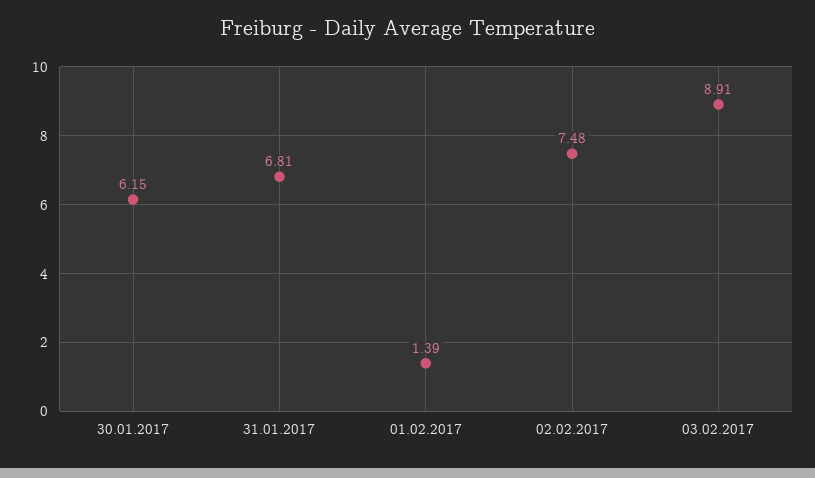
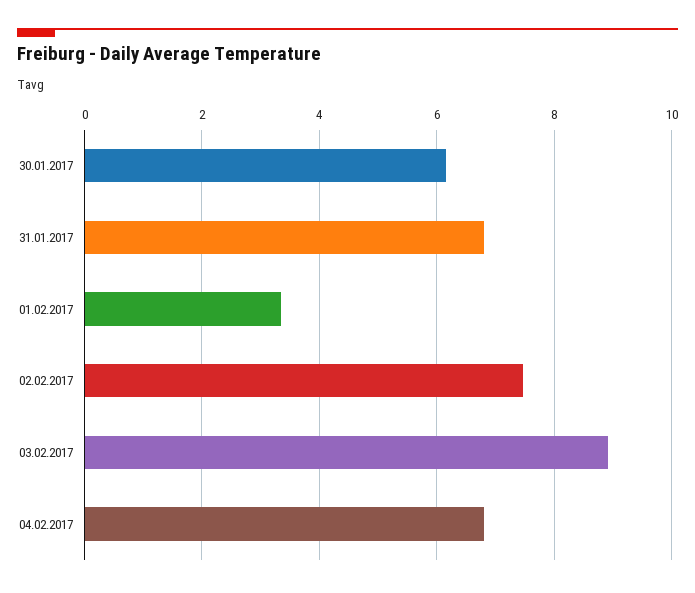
01.02.2017: 1.39 -> 3.4
04.02.2017: none -> 6.8

